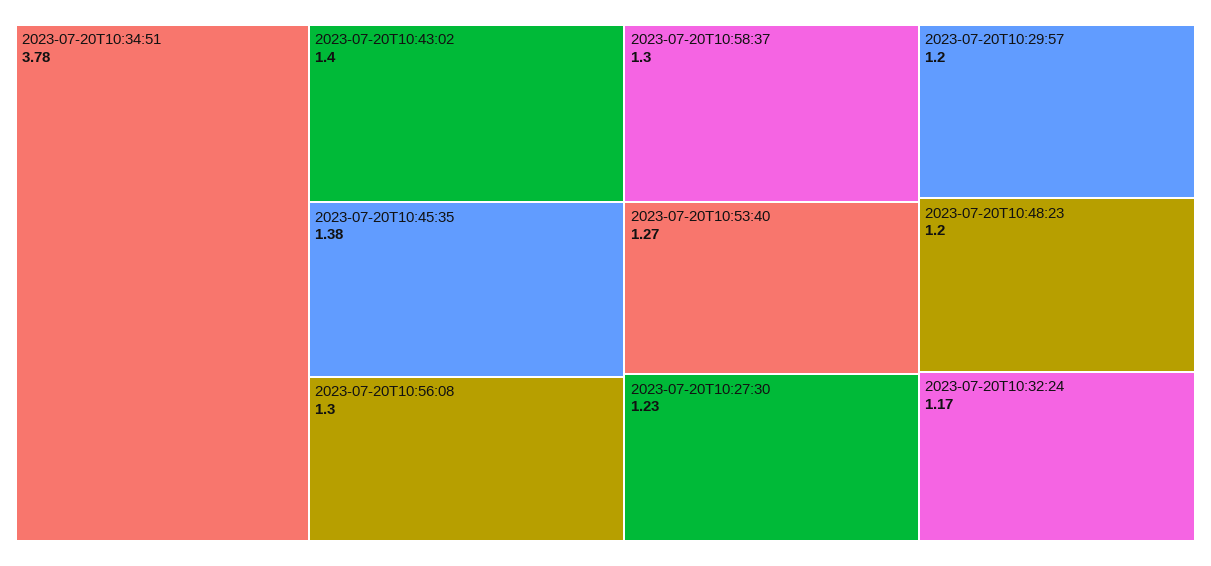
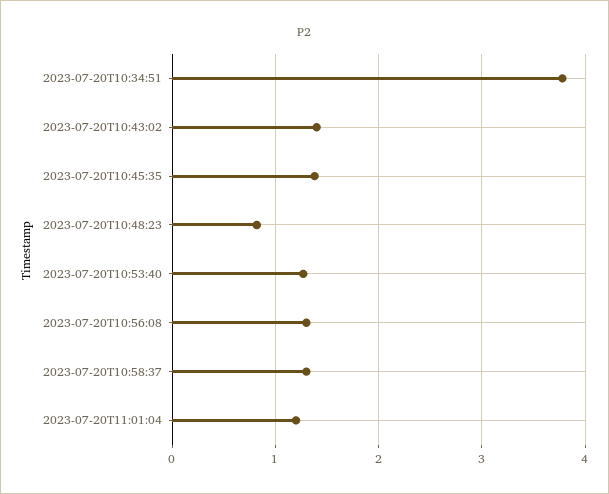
2023-07-20T10:27:30: 1.23 -> none
2023-07-20T10:29:57: 1.2 -> none
2023-07-20T10:48:23: 1.2 -> 0.8
2023-07-20T10:32:24: 1.17 -> none
2023-07-20T11:01:04: none -> 1.2

